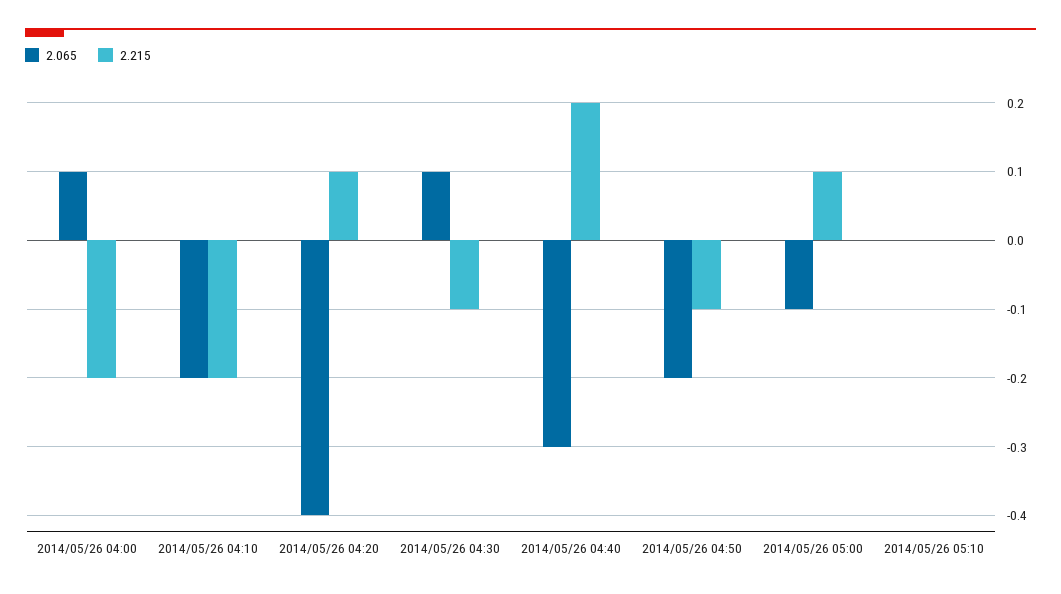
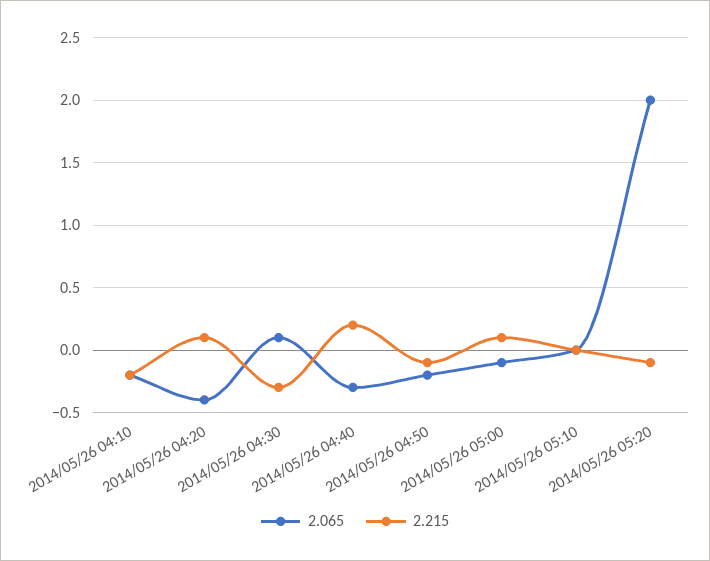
2.065, 2014/05/26 04:00: 0.1 -> none
2.215, 2014/05/26 04:00: -0.2 -> none
2.215, 2014/05/26 04:30: -0.1 -> -0.3
2.065, 2014/05/26 05:20: none -> 2
2.215, 2014/05/26 05:20: none -> -0.1

